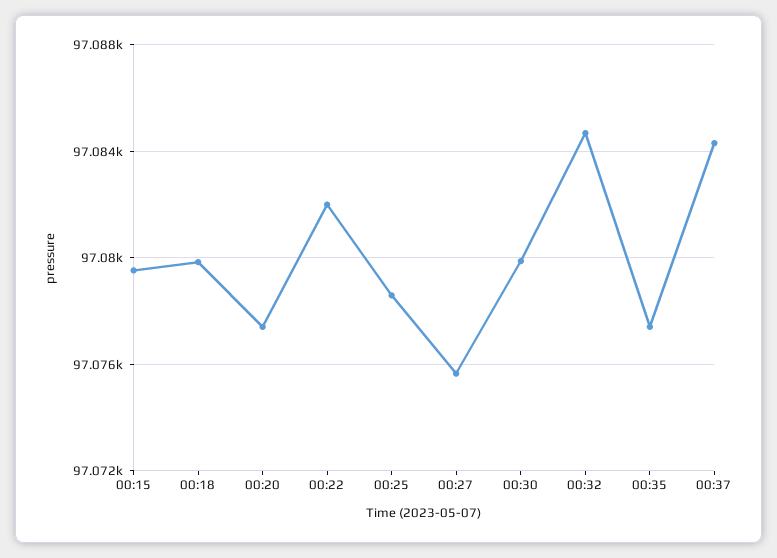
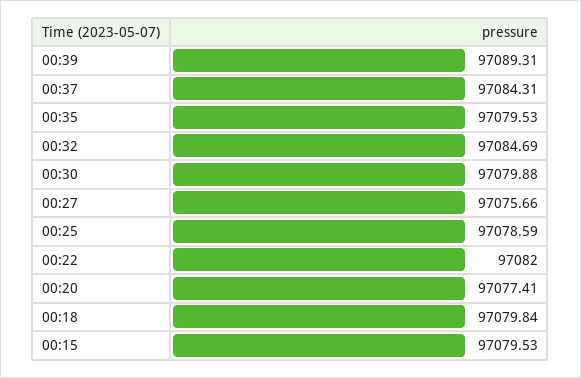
00:35: 97077.5 -> 97079.53
00:39: none -> 97089.31

